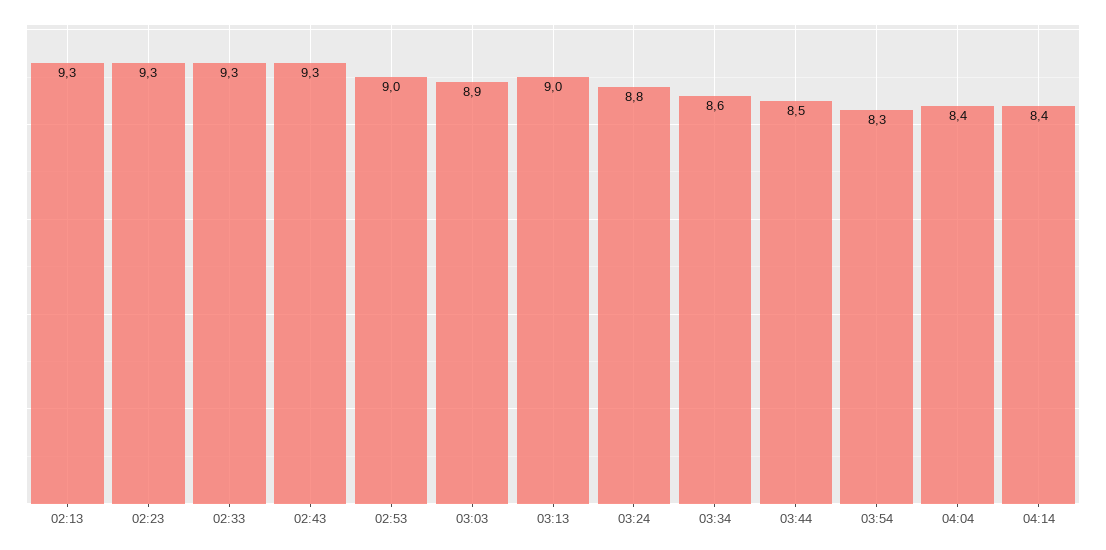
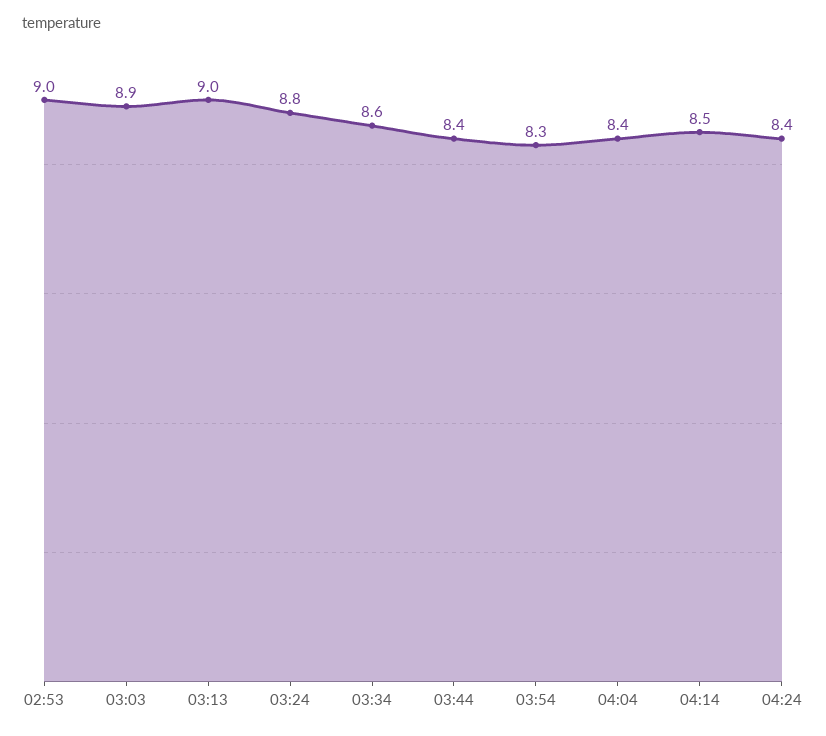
02:13: 9.3 -> none
02:23: 9.3 -> none
02:33: 9.3 -> none
02:43: 9.3 -> none
03:44: 8.5 -> 8.4
04:14: 8.4 -> 8.5
04:24: none -> 8.4

